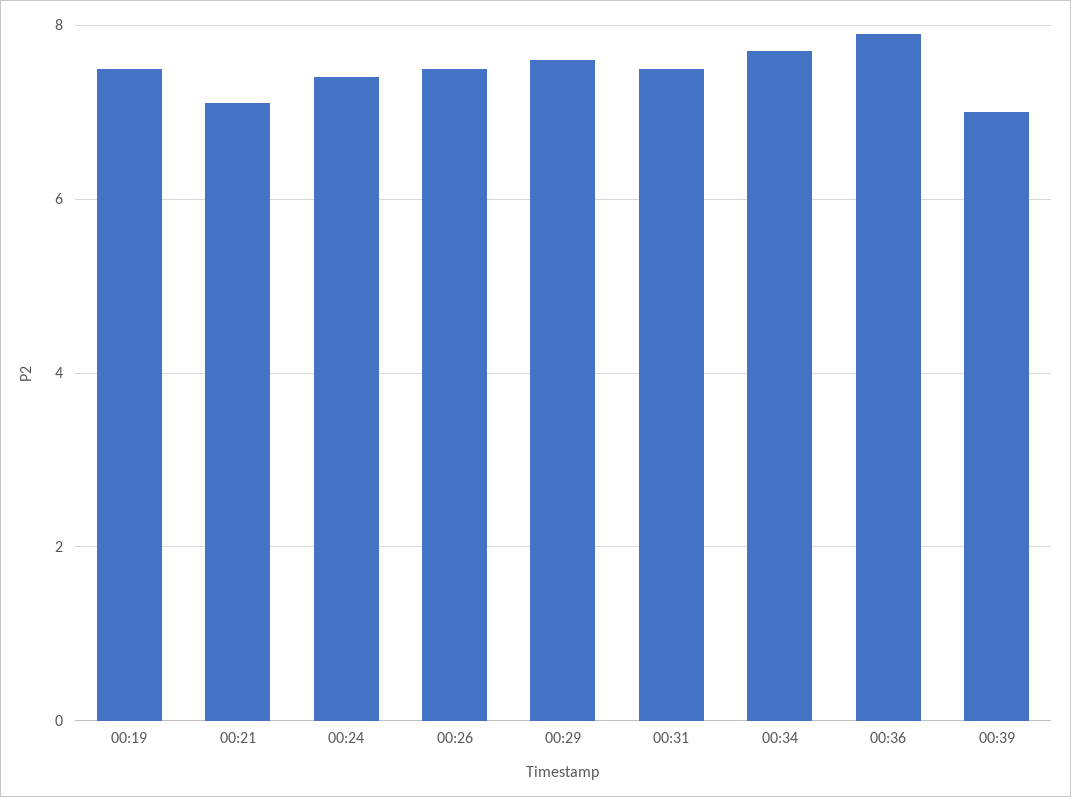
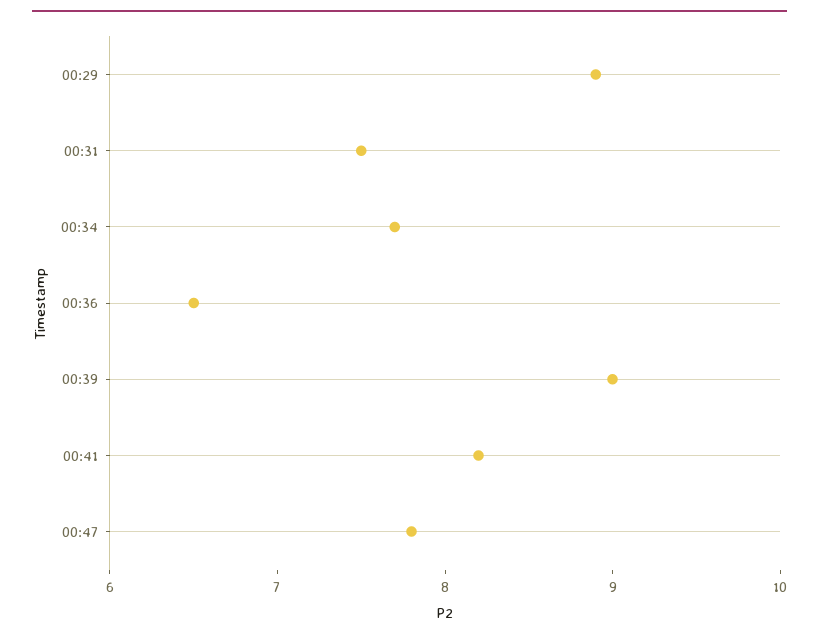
00:19: 7.5 -> none
00:21: 7 -> none
00:24: 7.5 -> none
00:26: 7.5 -> none
00:29: 7.5 -> 8.9
00:36: 8 -> 6.5
00:39: 7 -> 9
00:41: none -> 8.2
00:47: none -> 7.8

